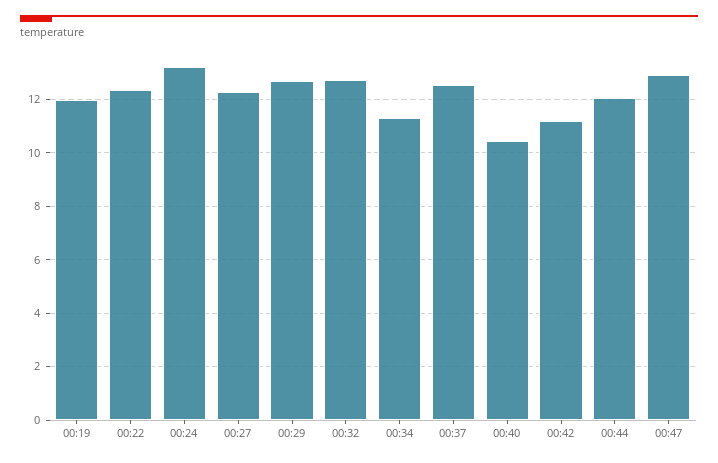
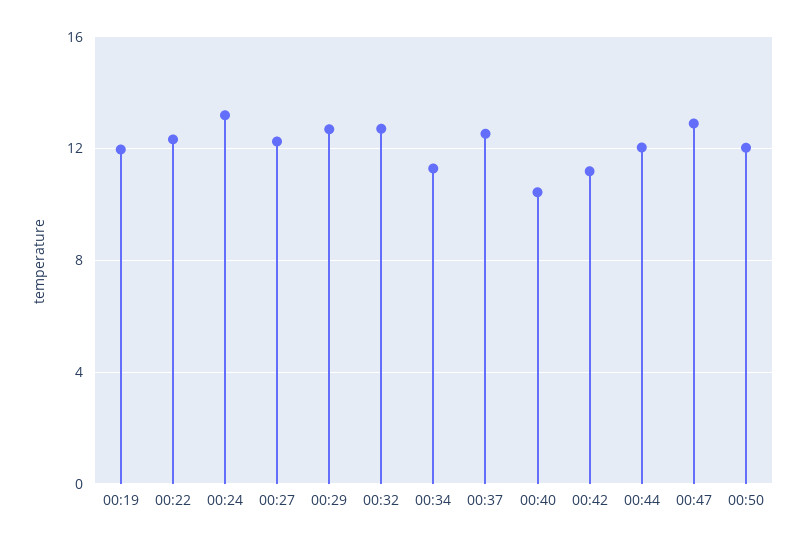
00:50: none -> 12

